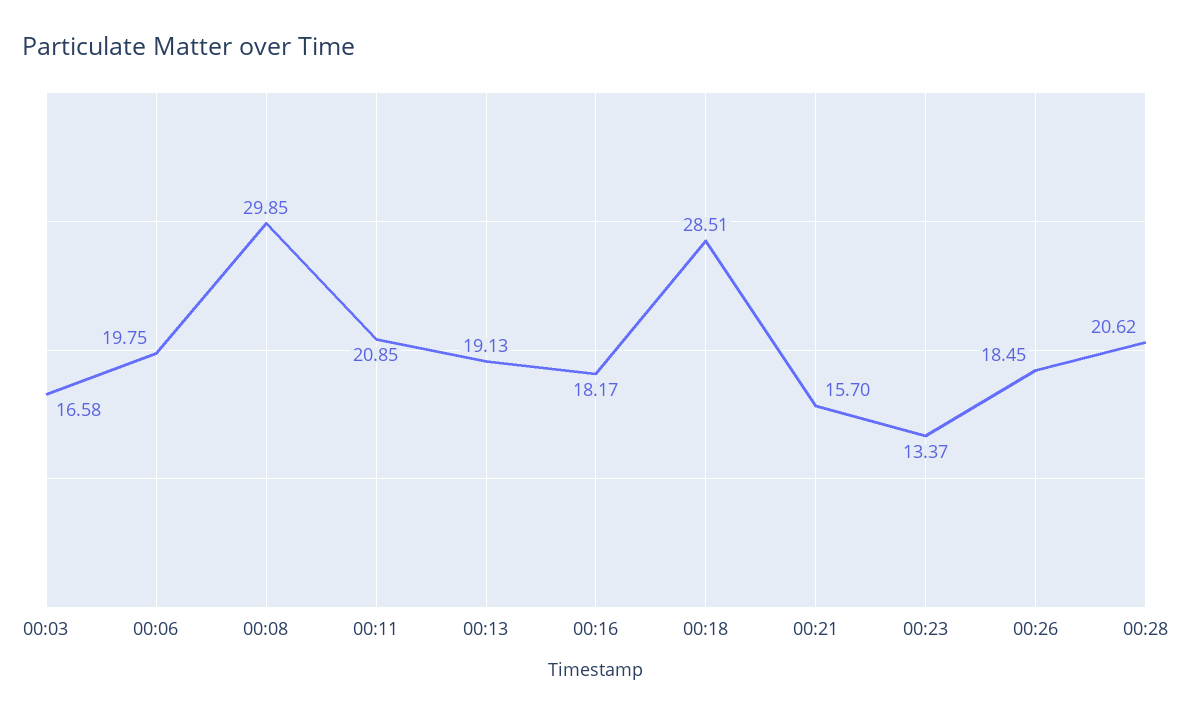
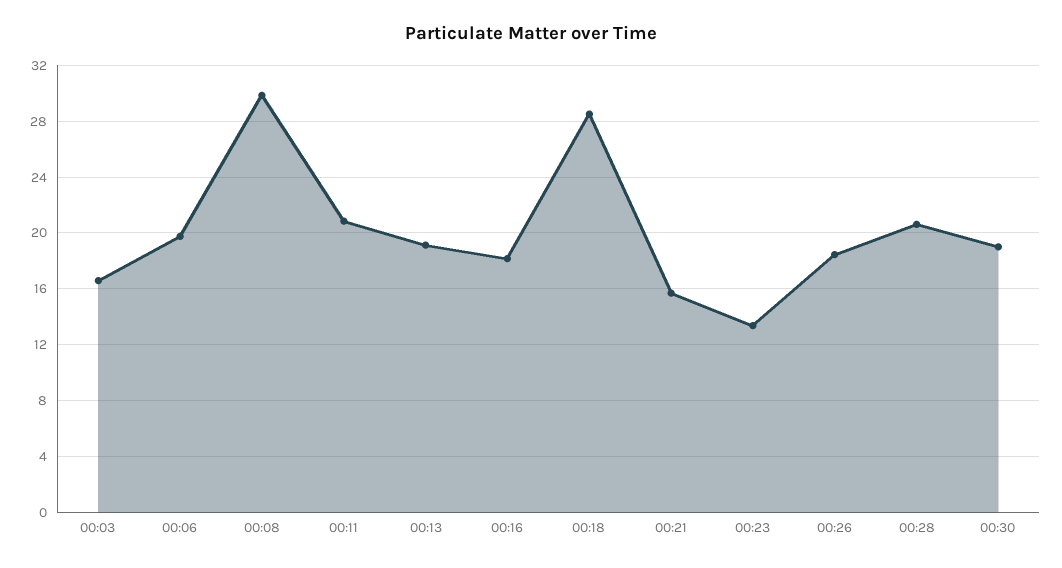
00:30: none -> 19

